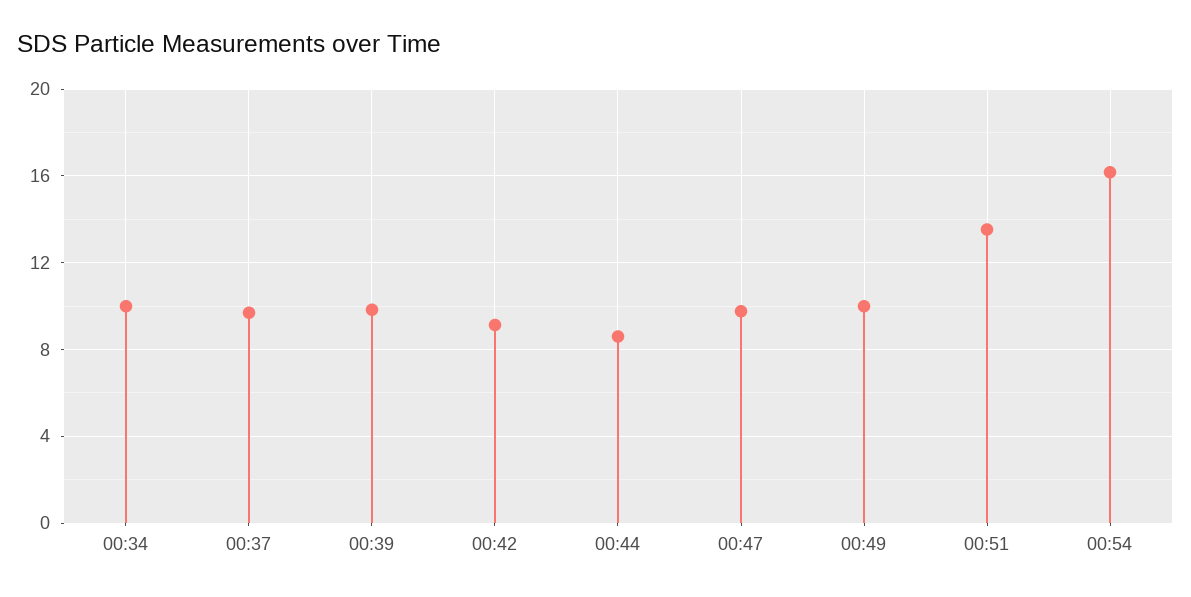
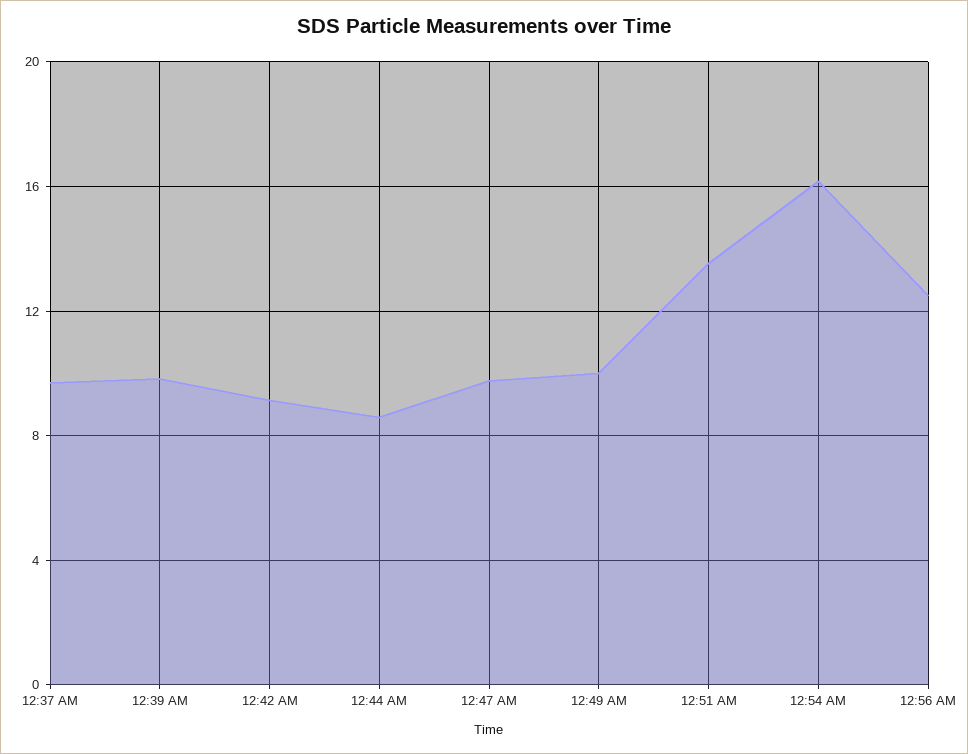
00:34: 10 -> none
12:56 AM: none -> 12.5

